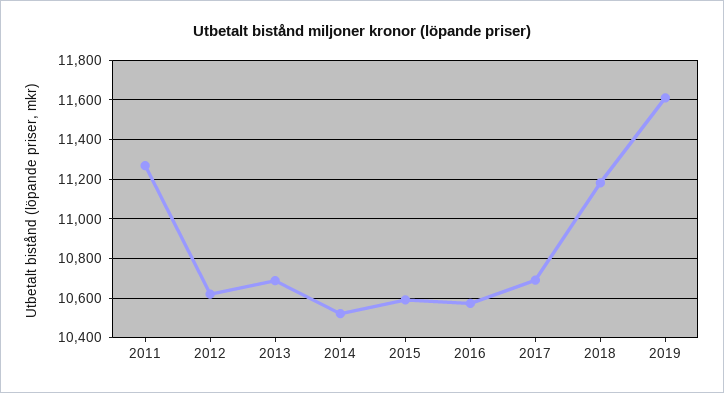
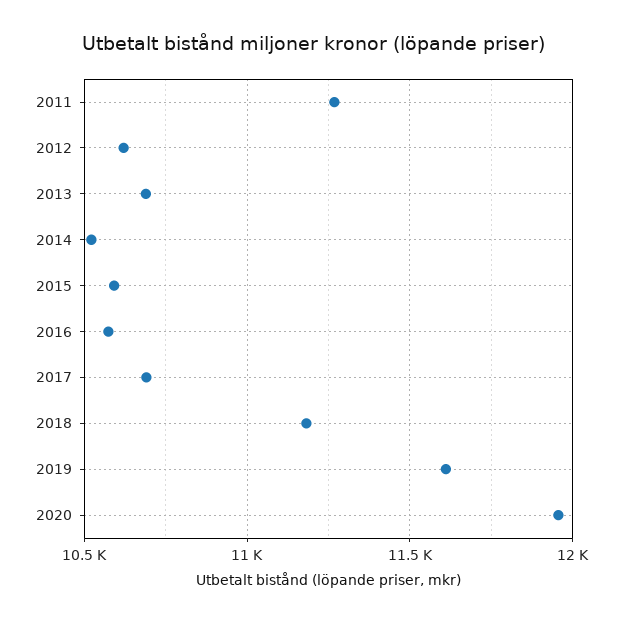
2020: none -> 11950

